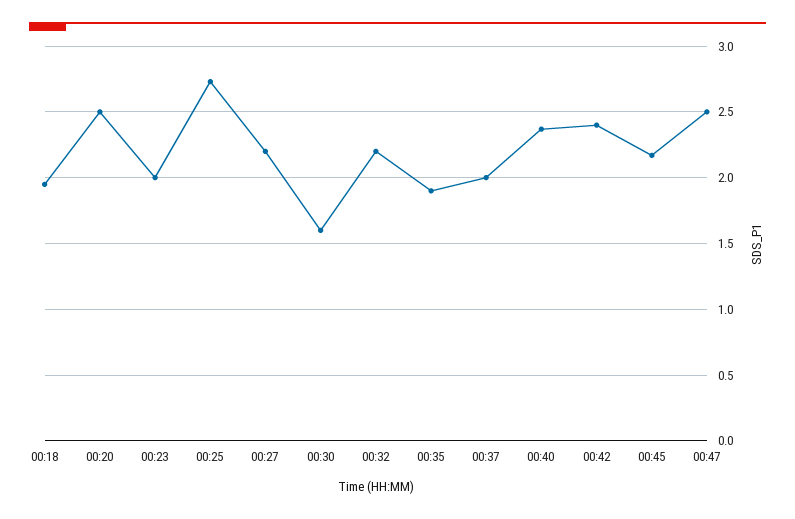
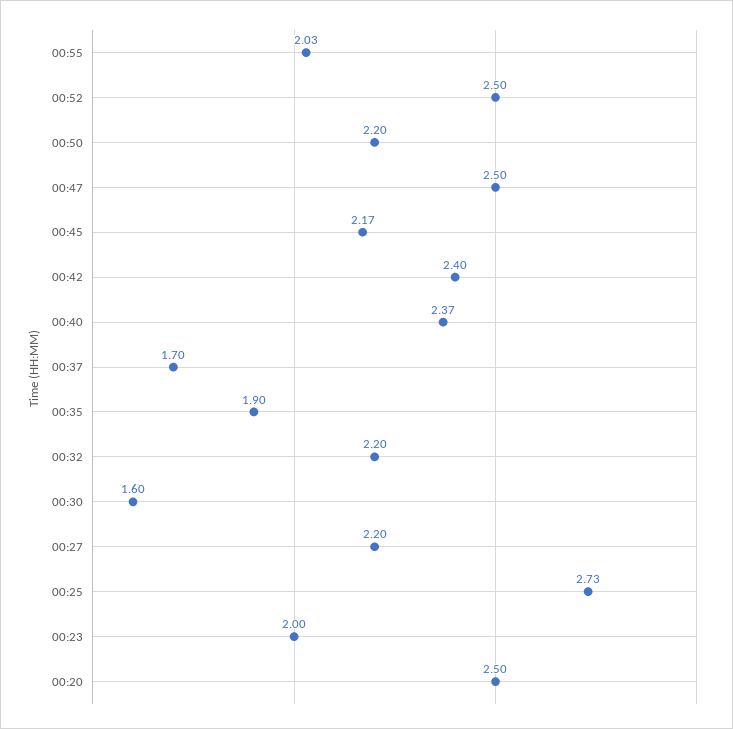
00:18: 1.95 -> none
00:37: 2 -> 1.7
00:55: none -> 2.03
00:52: none -> 2.5
00:50: none -> 2.2

